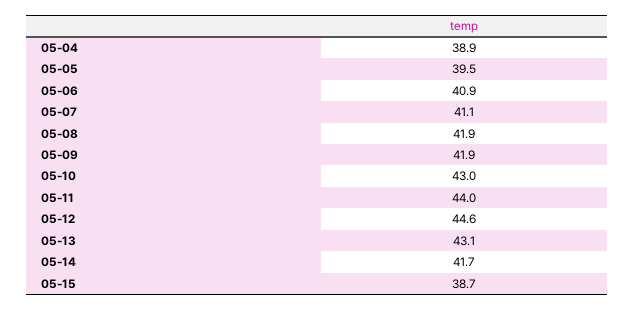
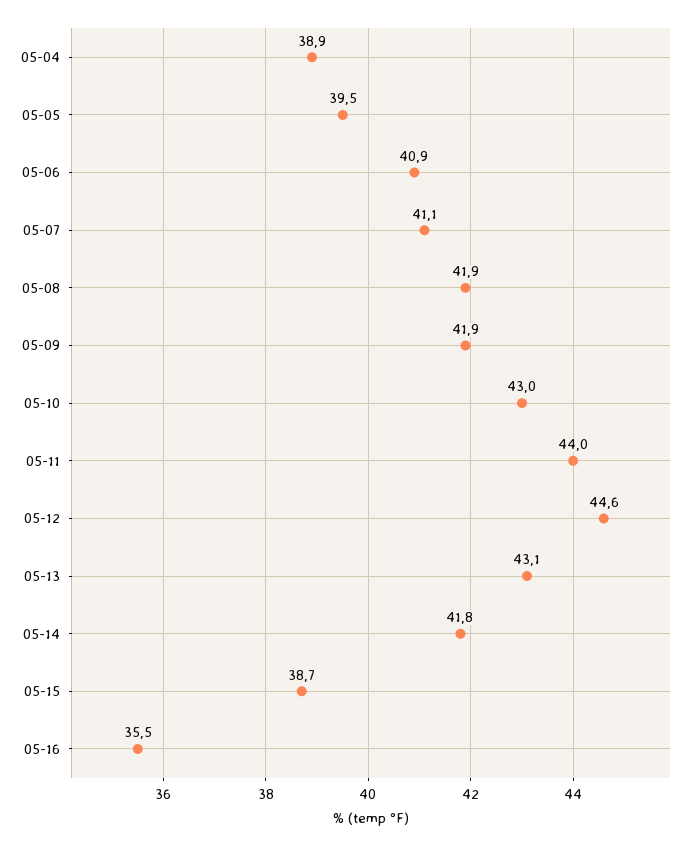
05-14: 41.7 -> 41.8
05-16: none -> 35.5

